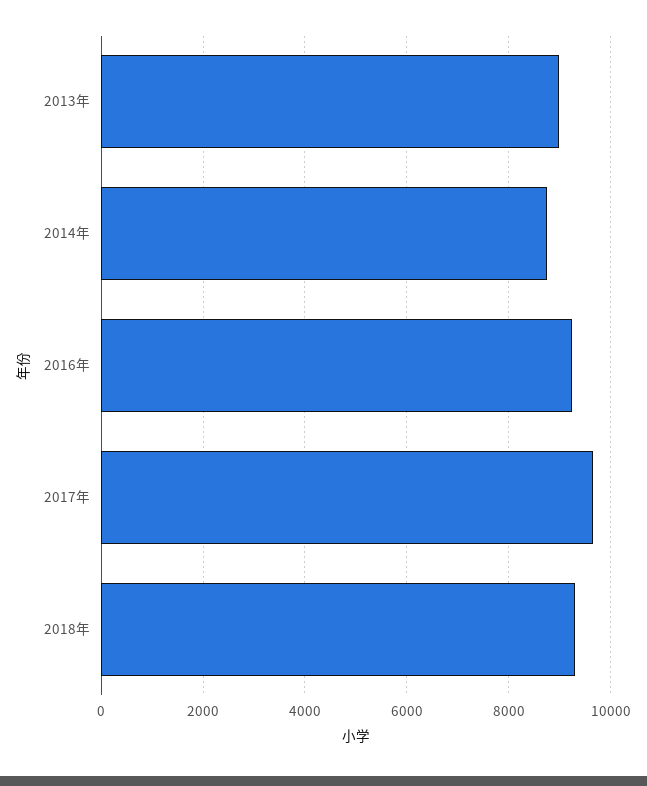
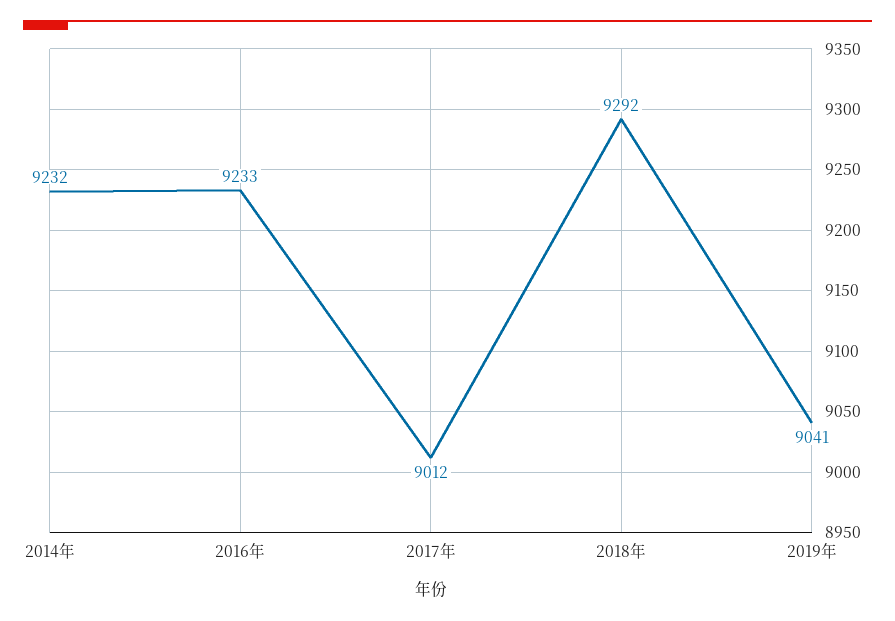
2013年: 9000 -> none
2014年: 8800 -> 9232
2017年: 9600 -> 9012
2019年: none -> 9041

